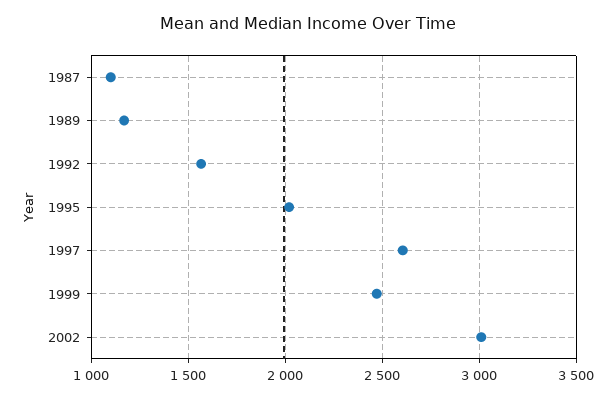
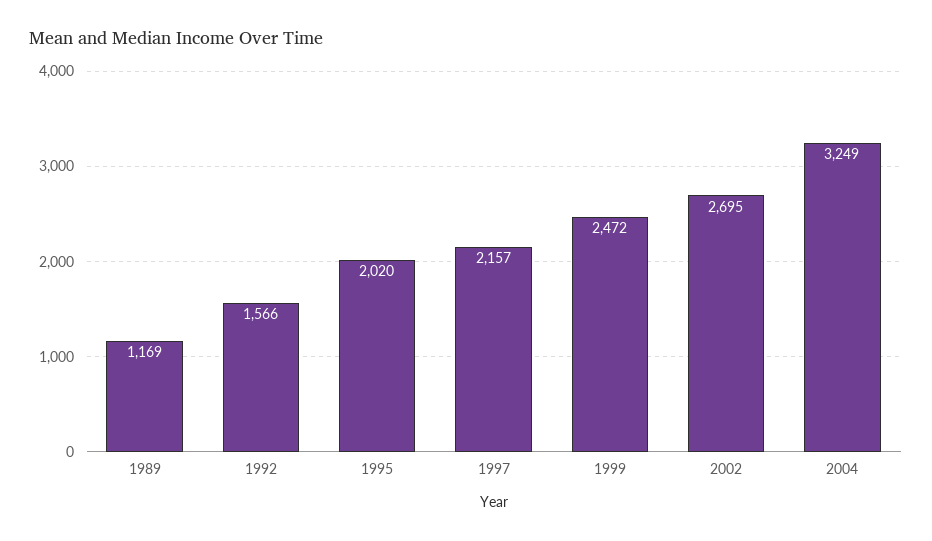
1987: 1100 -> none
1997: 2600 -> 2157
2002: 3000 -> 2695
2004: none -> 3249

